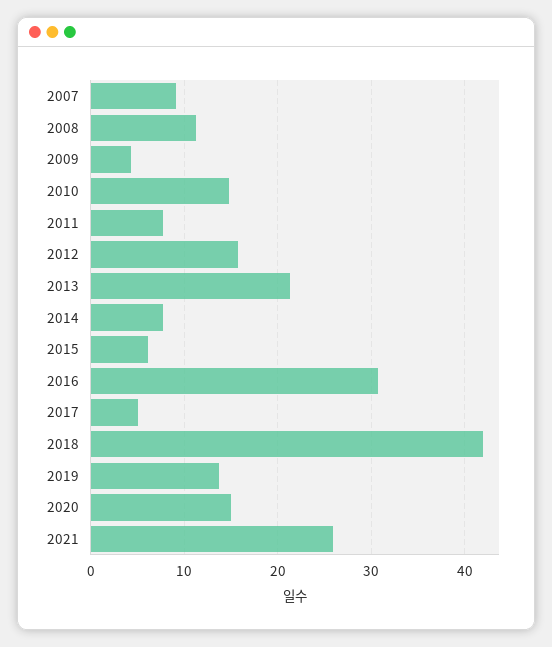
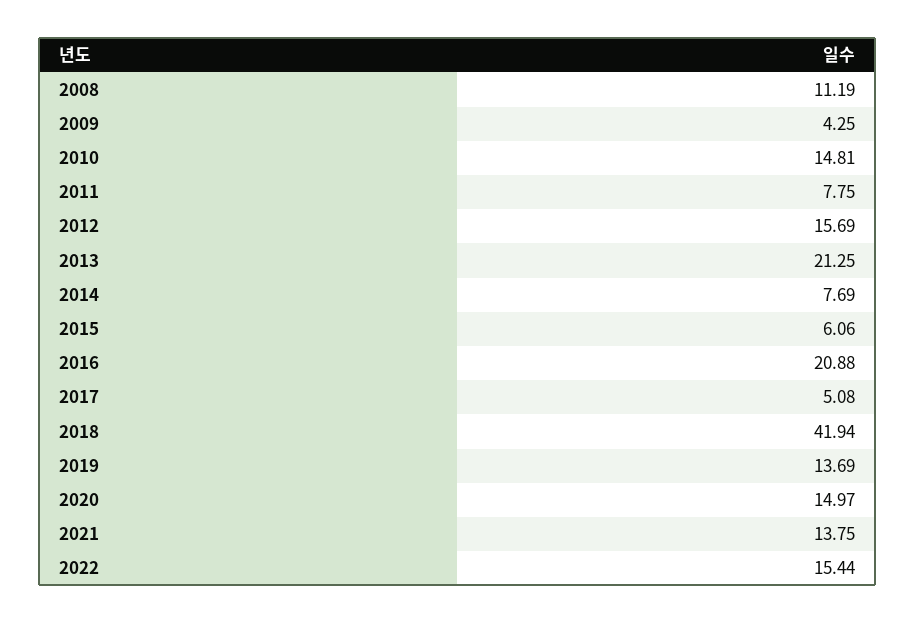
2007: 9 -> none
2016: 31 -> 20.88
2021: 26 -> 13.75
2022: none -> 15.44

